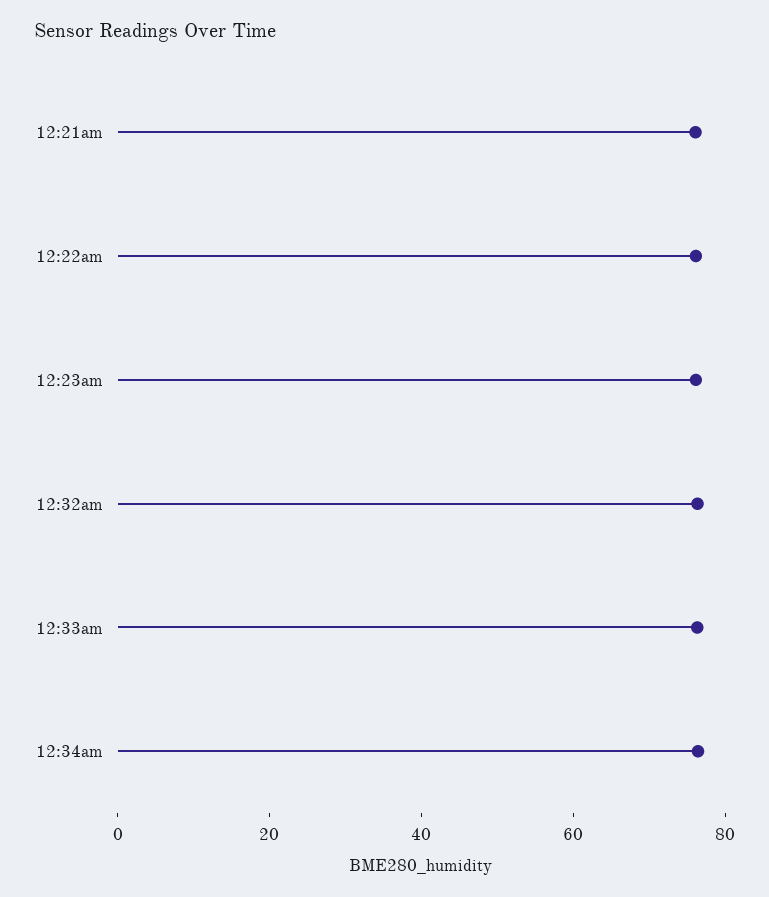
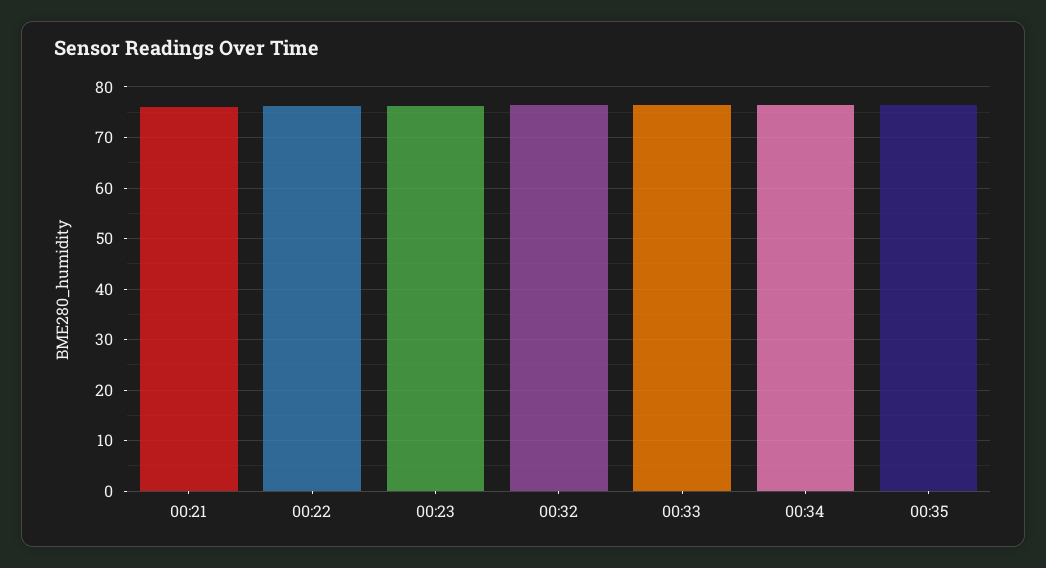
00:35: none -> 76

